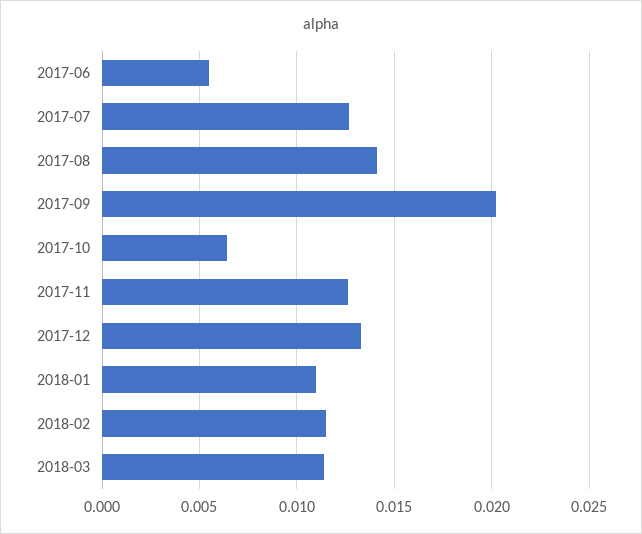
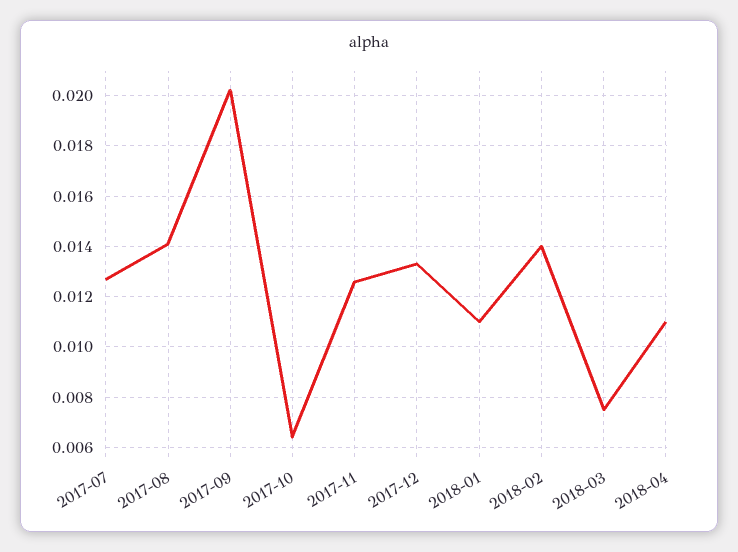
2017-06: 0.0055 -> none
2018-02: 0.0115 -> 0.014
2018-03: 0.0115 -> 0.0075
2018-04: none -> 0.011

